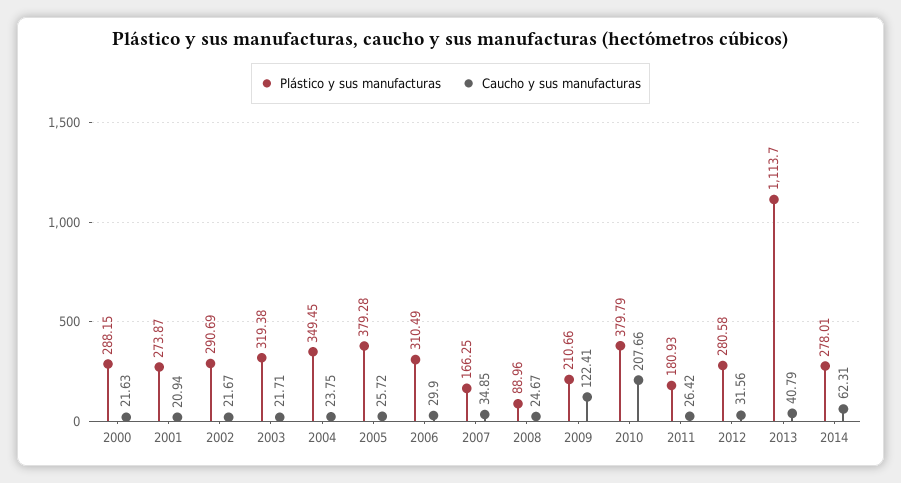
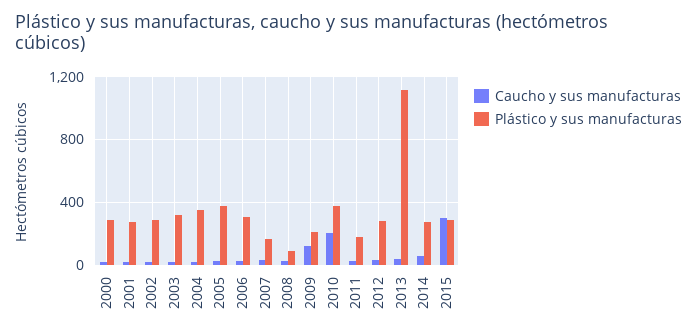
Caucho y sus manufacturas, 2015: none -> 300
Plástico y sus manufacturas, 2015: none -> 300

